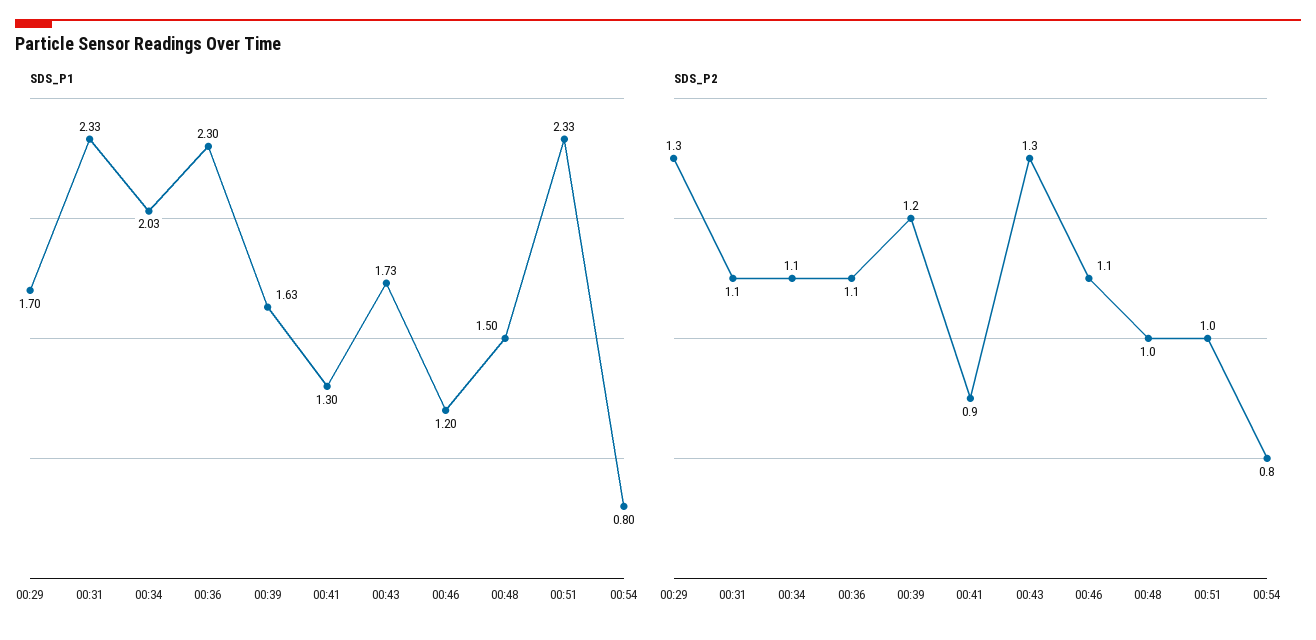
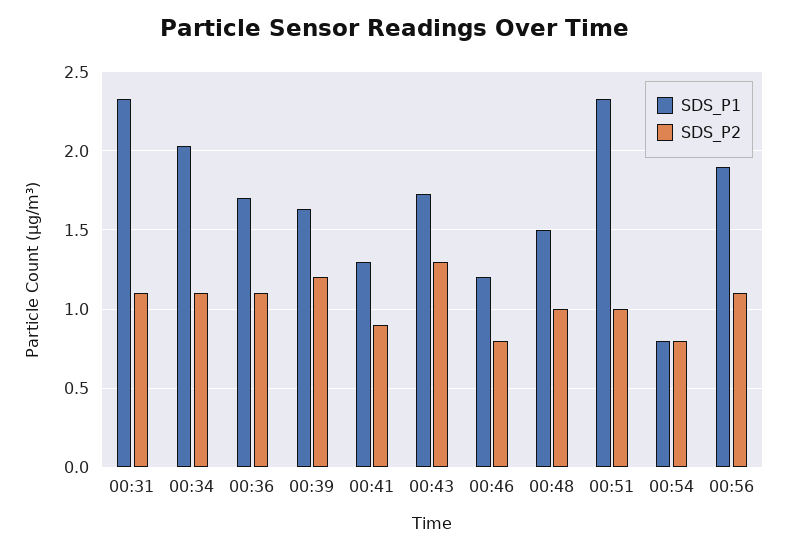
SDS_P1, 00:29: 1.7 -> none
SDS_P1, 00:36: 2.3 -> 1.7
SDS_P2, 00:29: 1.3 -> none
SDS_P2, 00:46: 1.1 -> 0.8
SDS_P1, 00:56: none -> 1.9
SDS_P2, 00:56: none -> 1.1

